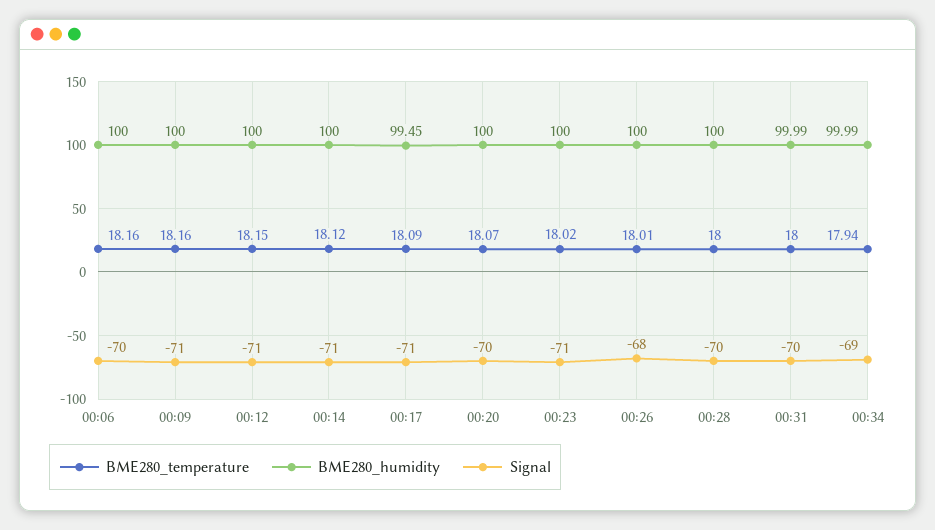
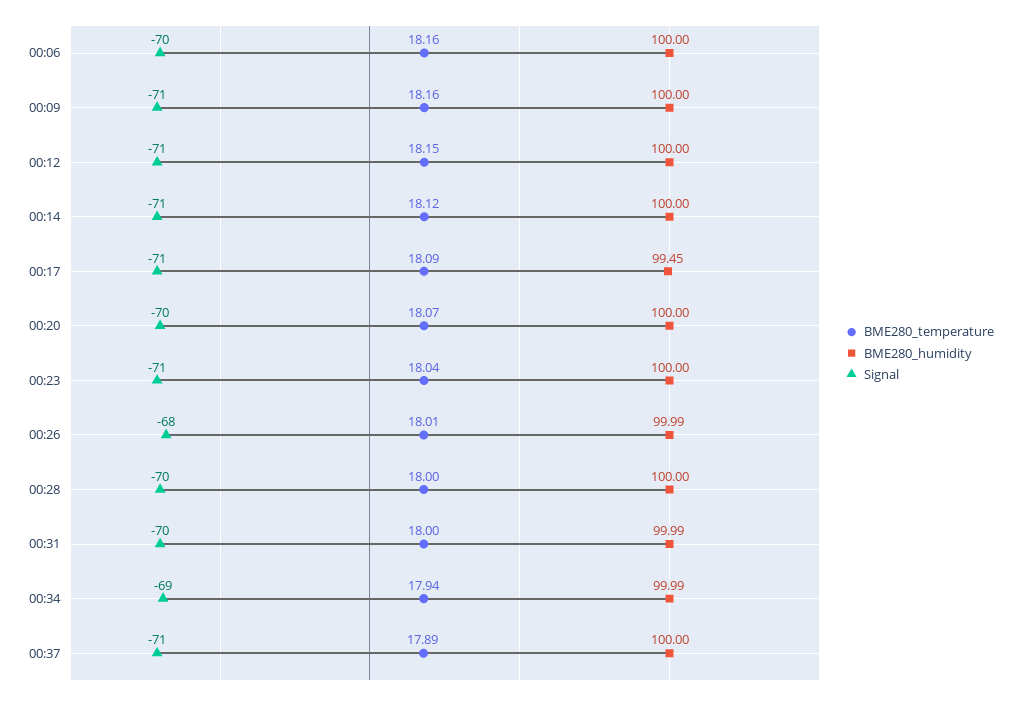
BME280_temperature, 00:23: 18.02 -> 18.04
BME280_humidity, 00:26: 100 -> 99.99
BME280_temperature, 00:37: none -> 17.89
BME280_humidity, 00:37: none -> 100
Signal, 00:37: none -> -71

